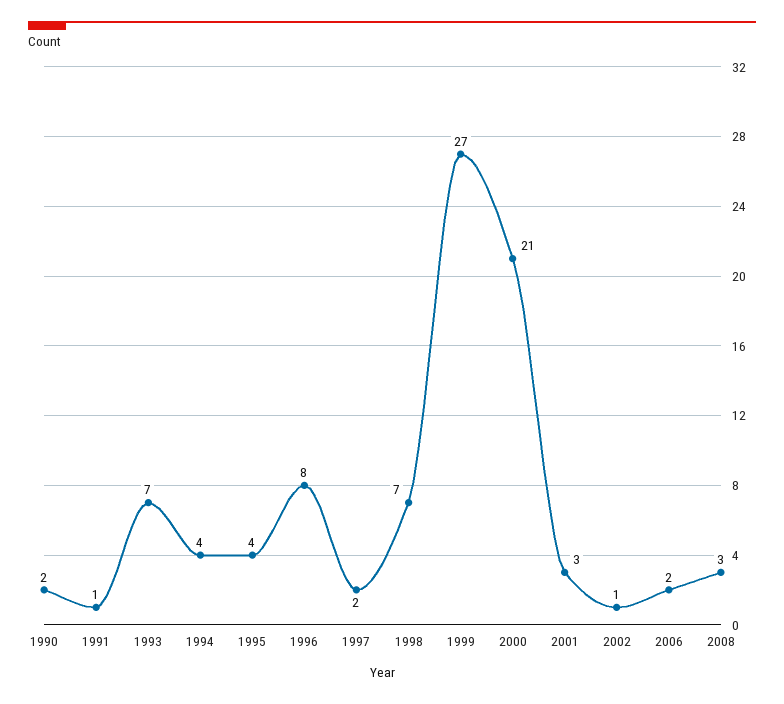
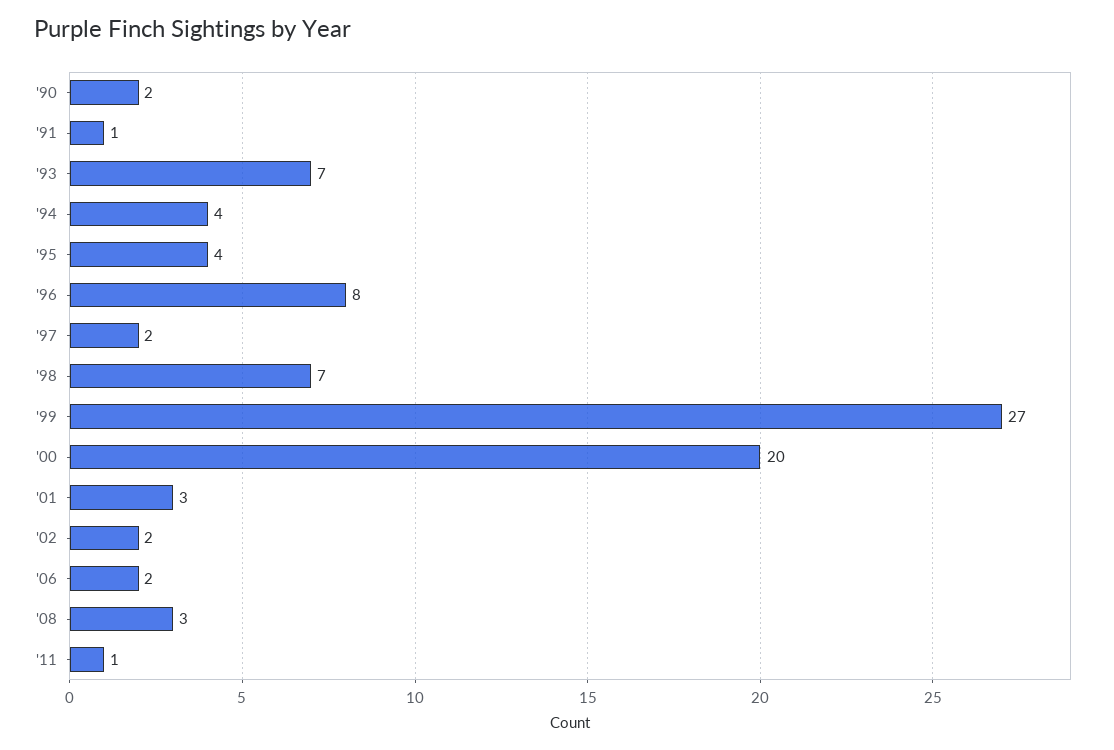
2000: 21 -> 20
2002: 1 -> 2
'11: none -> 1

